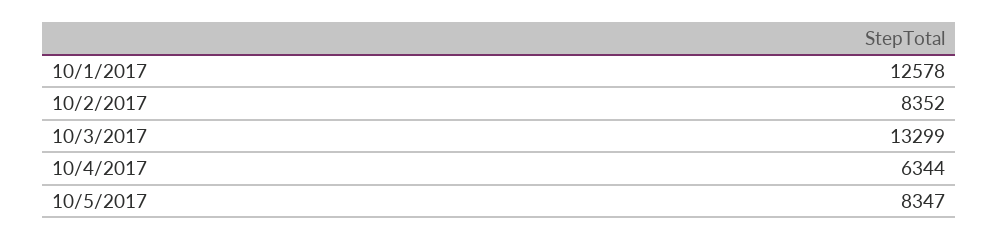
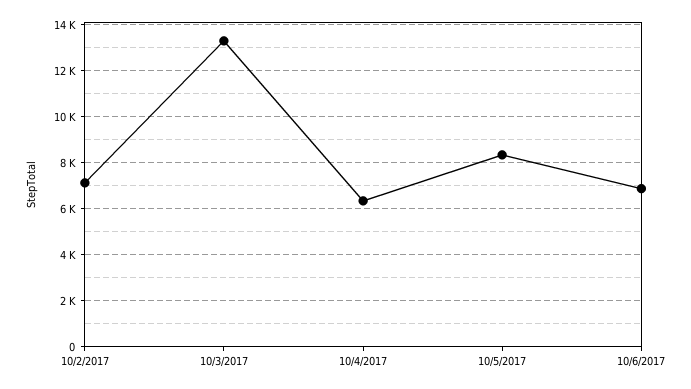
10/1/2017: 12578 -> none
10/2/2017: 8352 -> 7000
10/6/2017: none -> 7000

